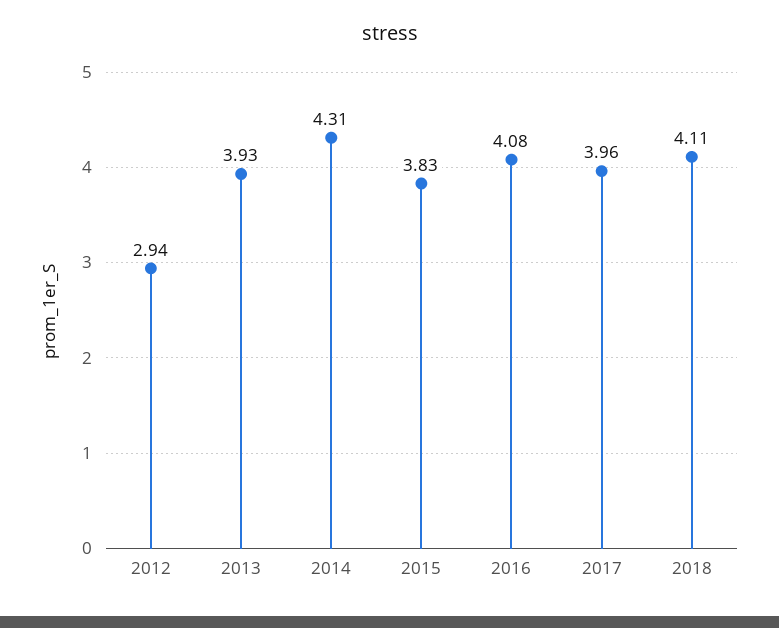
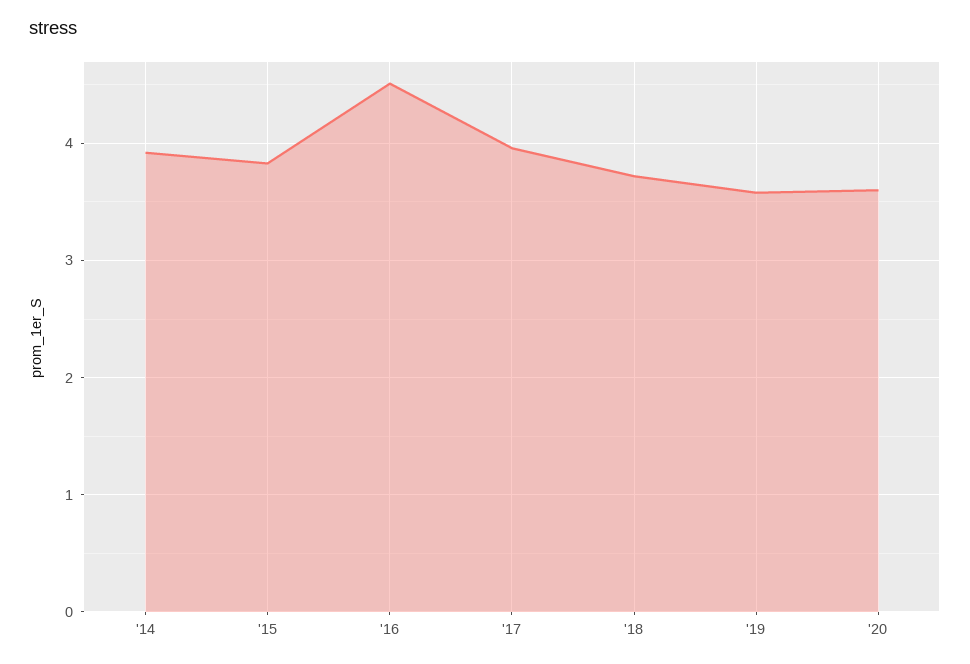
2012: 2.94 -> none
2013: 3.93 -> none
2014: 4.31 -> 3.9
2016: 4.08 -> 4.5
2018: 4.11 -> 3.7
'19: none -> 3.6
'20: none -> 3.6

